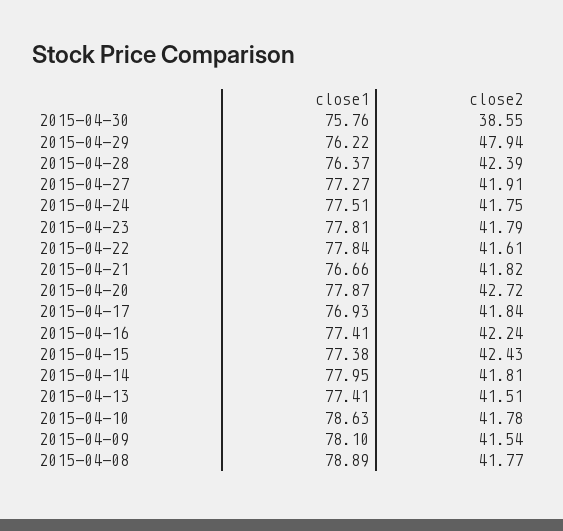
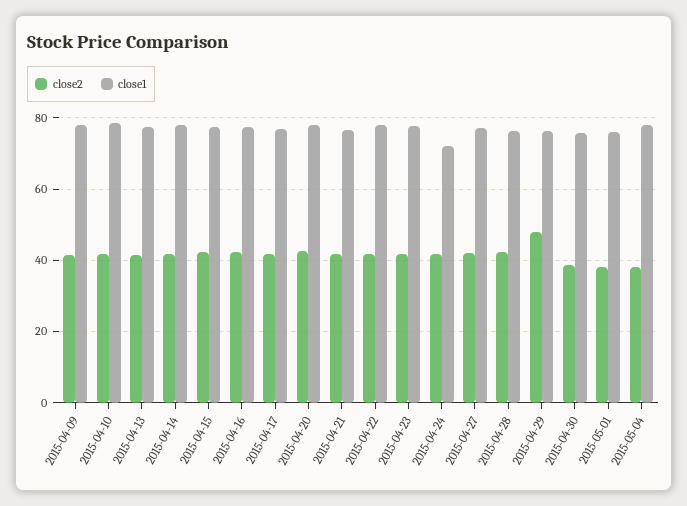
close1, 2015-04-24: 77.51 -> 72
close1, 2015-04-08: 78.89 -> none
close2, 2015-04-08: 41.77 -> none
close2, 2015-05-01: none -> 38
close1, 2015-05-01: none -> 76
close2, 2015-05-04: none -> 38
close1, 2015-05-04: none -> 78

